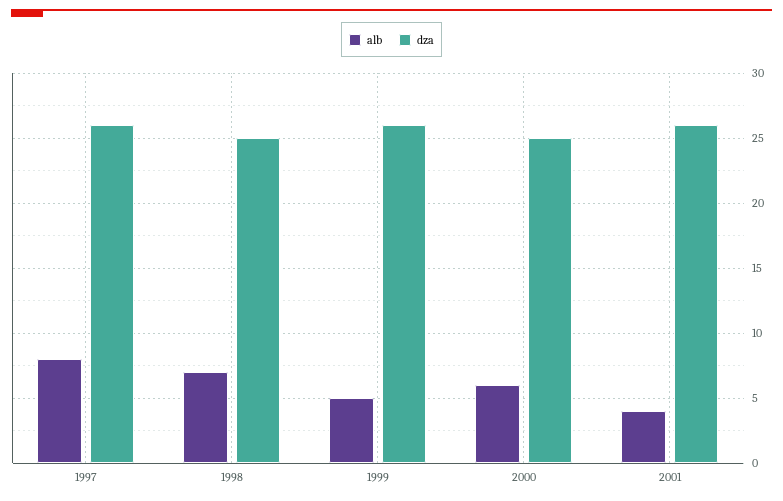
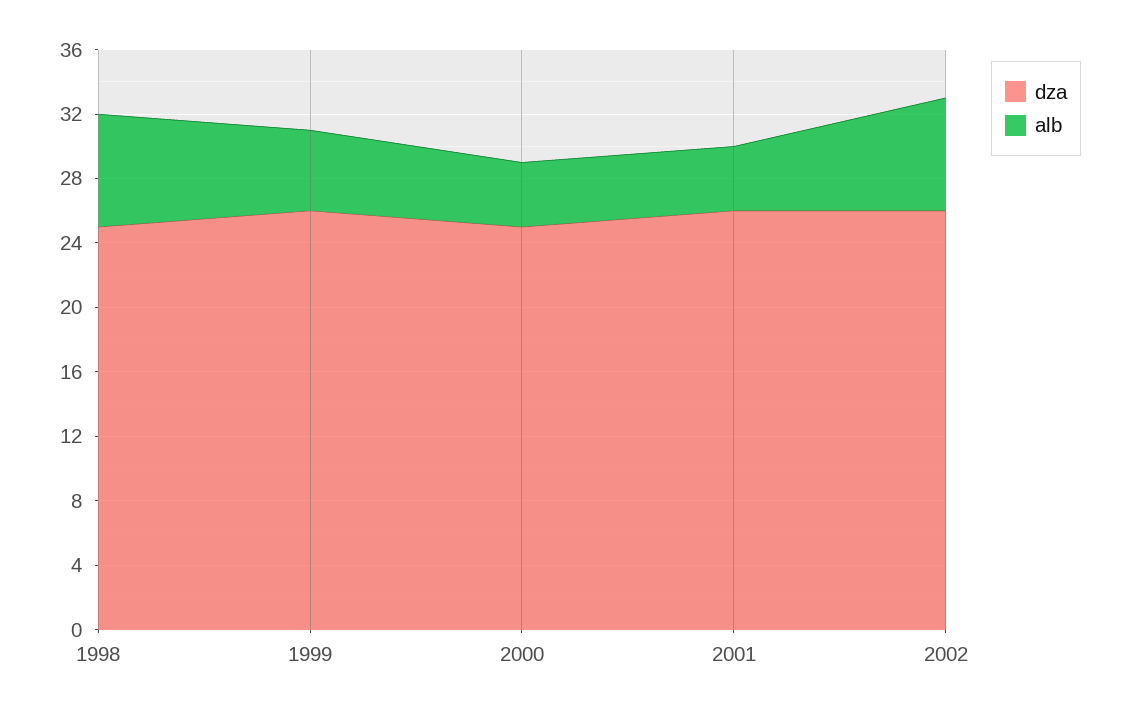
alb, 1997: 8 -> none
dza, 1997: 26 -> none
alb, 2000: 6 -> 4
dza, 2002: none -> 26
alb, 2002: none -> 7

